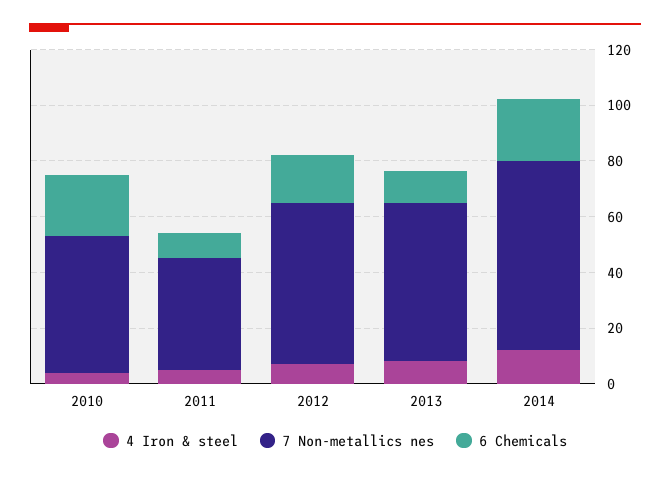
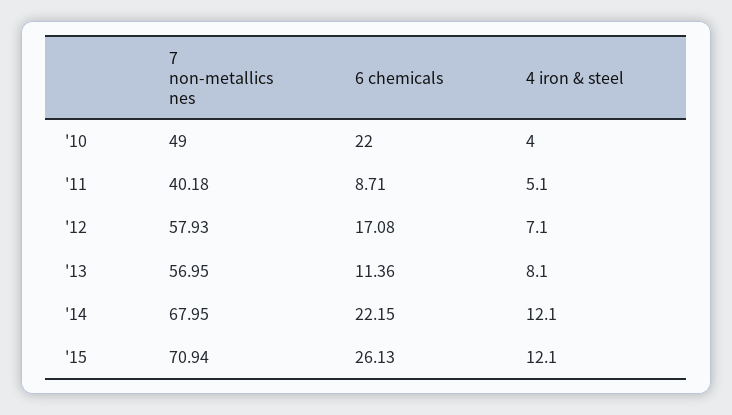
7 Non-metallics nes, '15: none -> 70.94
6 Chemicals, '15: none -> 26.13
4 Iron & steel, '15: none -> 12.1

